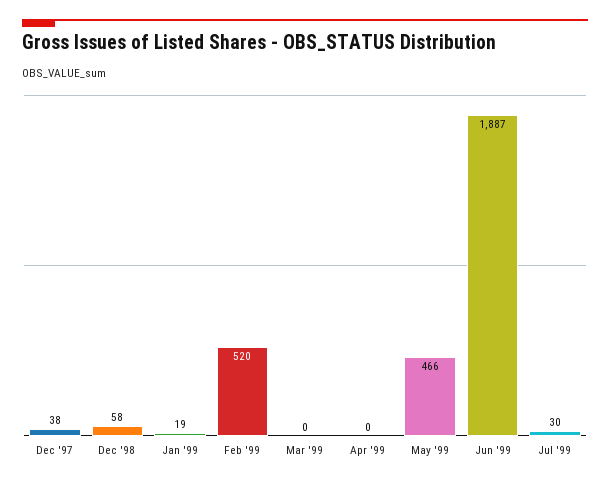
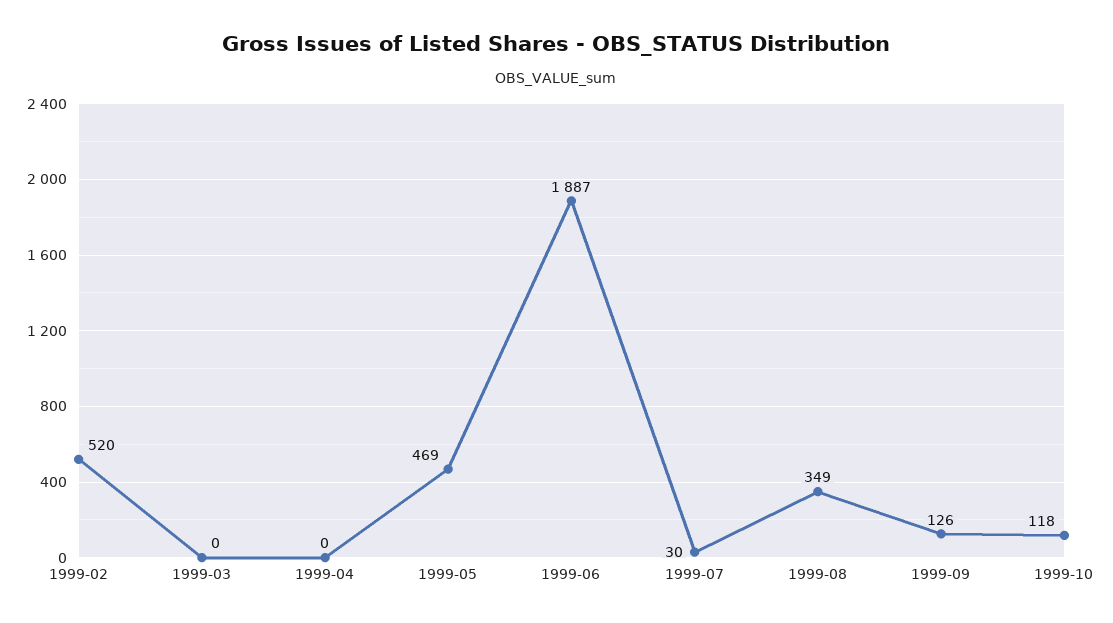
Dec '97: 38 -> none
Dec '98: 58 -> none
Jan '99: 19 -> none
May '99: 466 -> 469
1999-08: none -> 349
1999-09: none -> 126
1999-10: none -> 118

